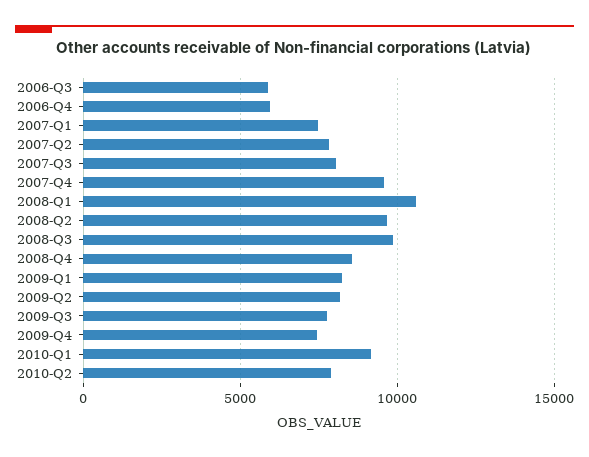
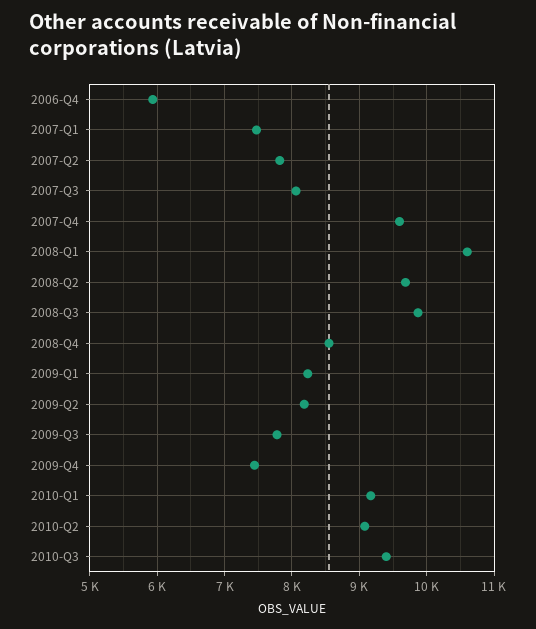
2006-Q3: 6000 -> none
2010-Q2: 8000 -> 9100
2010-Q3: none -> 9400

